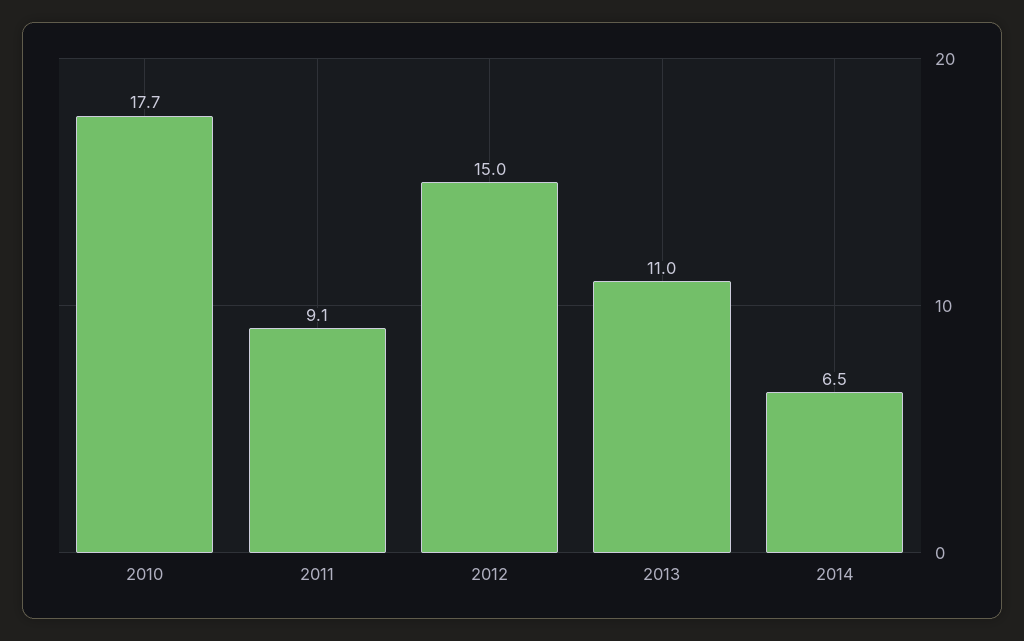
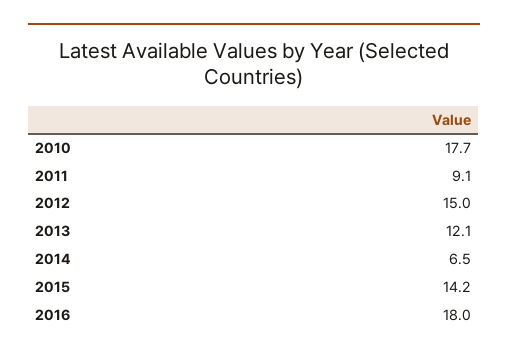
2013: 11 -> 12.1
2015: none -> 14.2
2016: none -> 18

